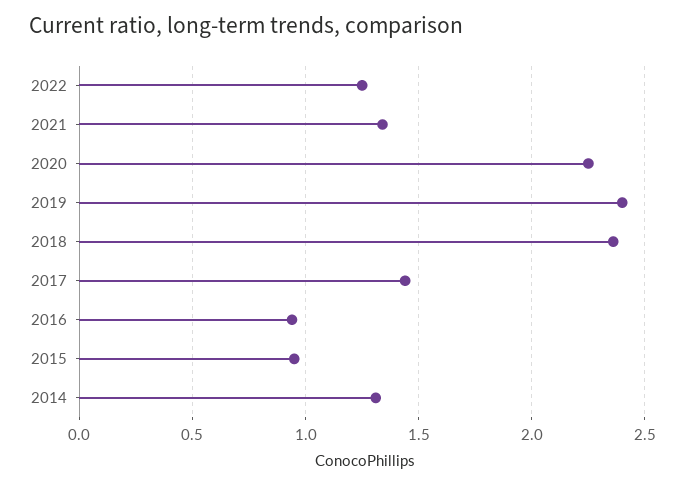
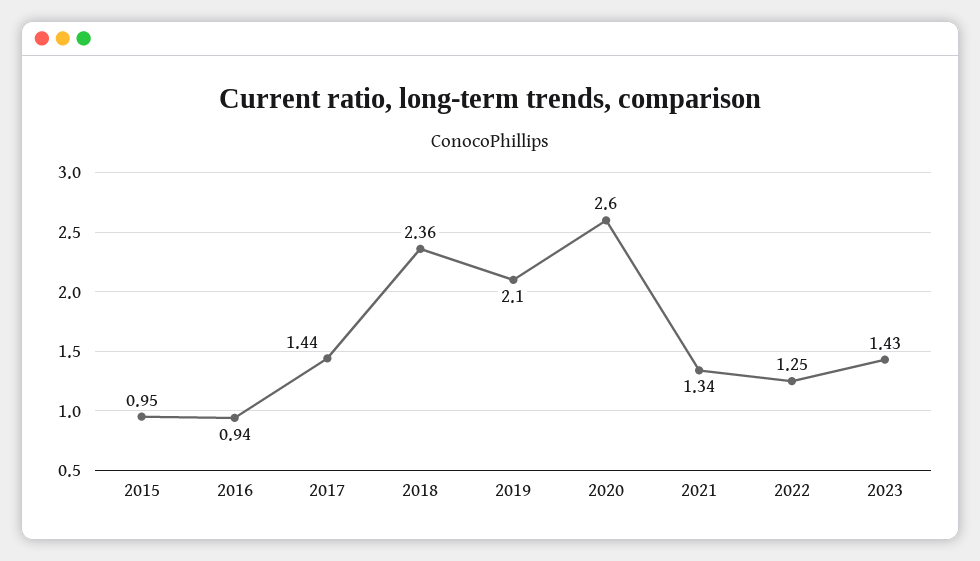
2020: 2.25 -> 2.6
2019: 2.4 -> 2.1
2014: 1.3 -> none
2023: none -> 1.43

